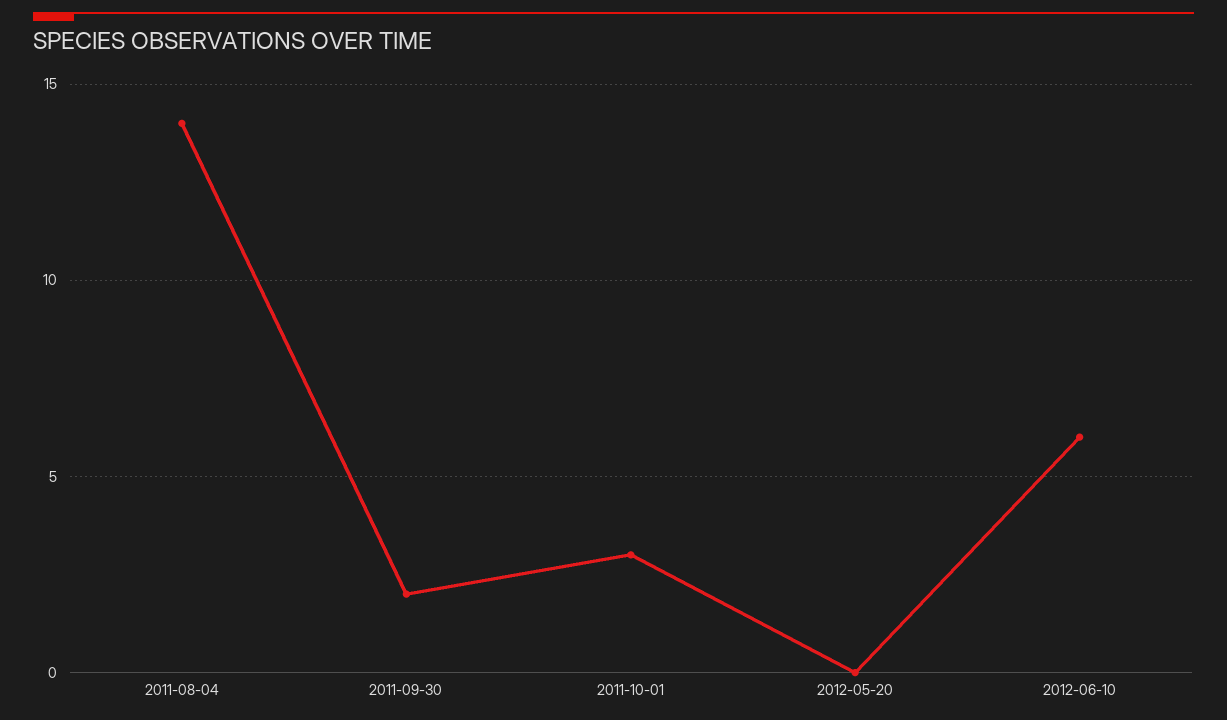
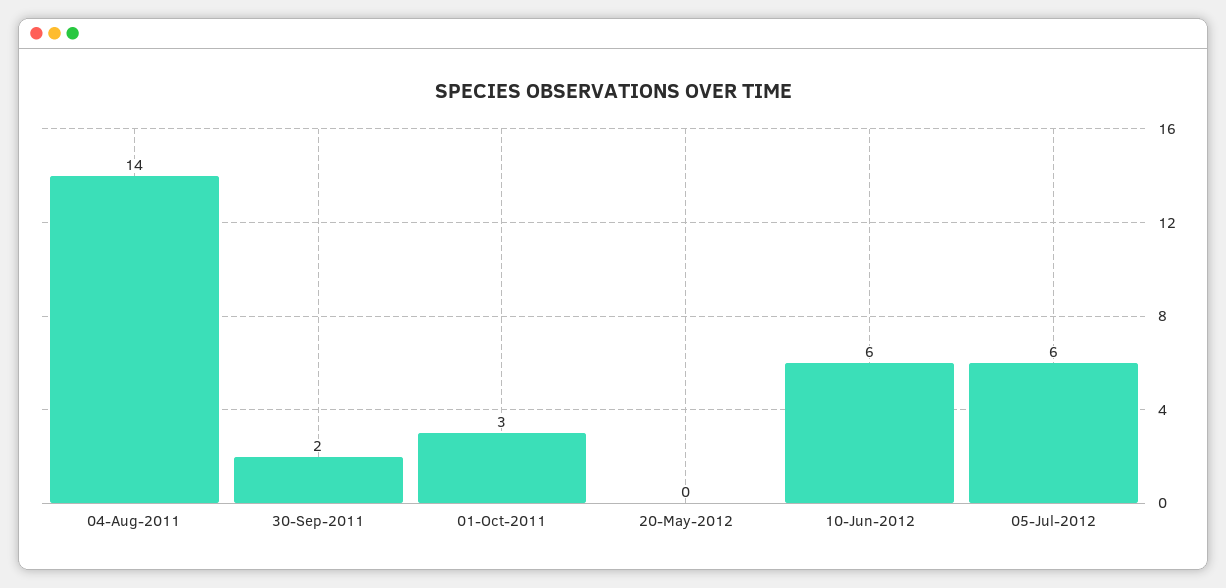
05-Jul-2012: none -> 6

